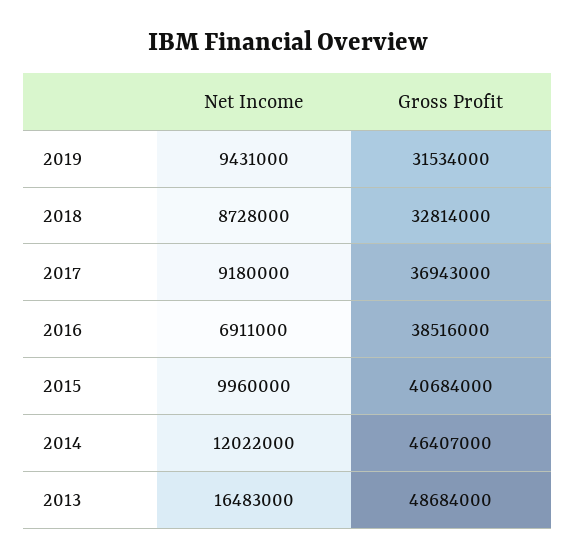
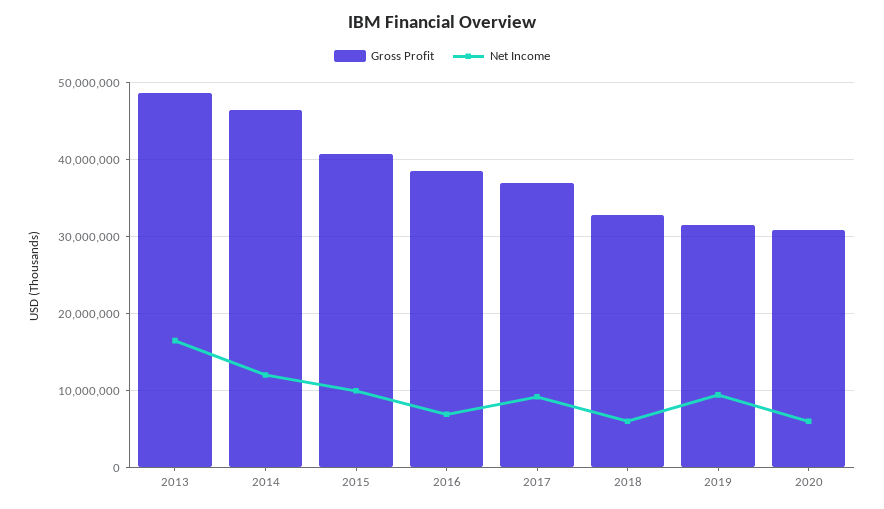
Net Income, 2018: 8728000 -> 6000000
Gross Profit, 2020: none -> 31000000
Net Income, 2020: none -> 6000000

